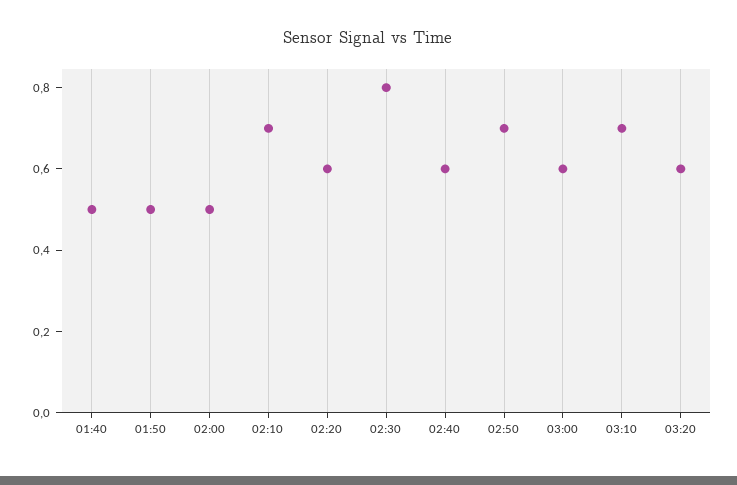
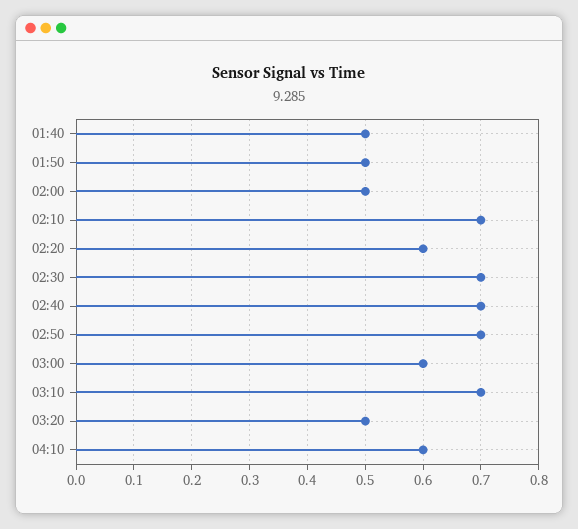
02:30: 0.8 -> 0.7
02:40: 0.6 -> 0.7
03:20: 0.6 -> 0.5
04:10: none -> 0.6

